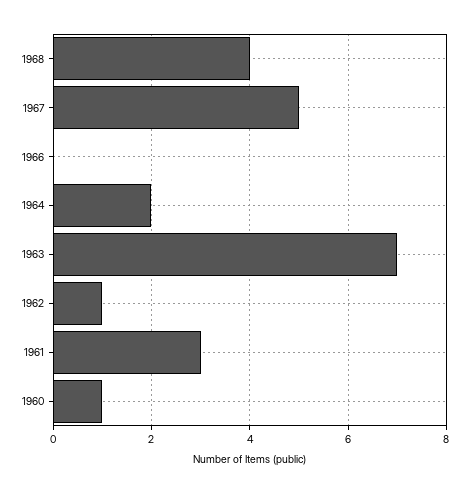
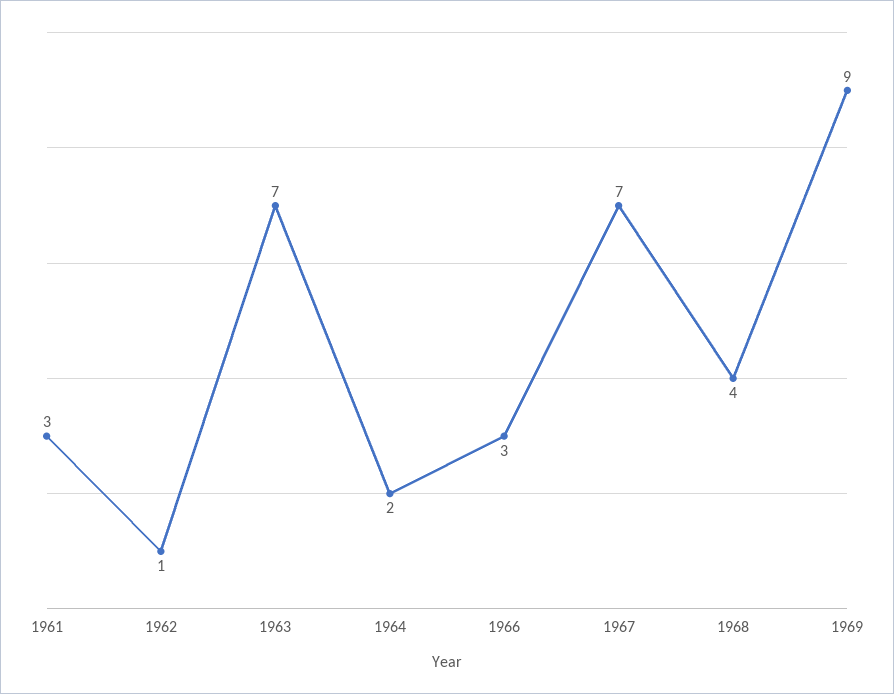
1967: 5 -> 7
1966: 0 -> 3
1960: 1 -> none
1969: none -> 9

